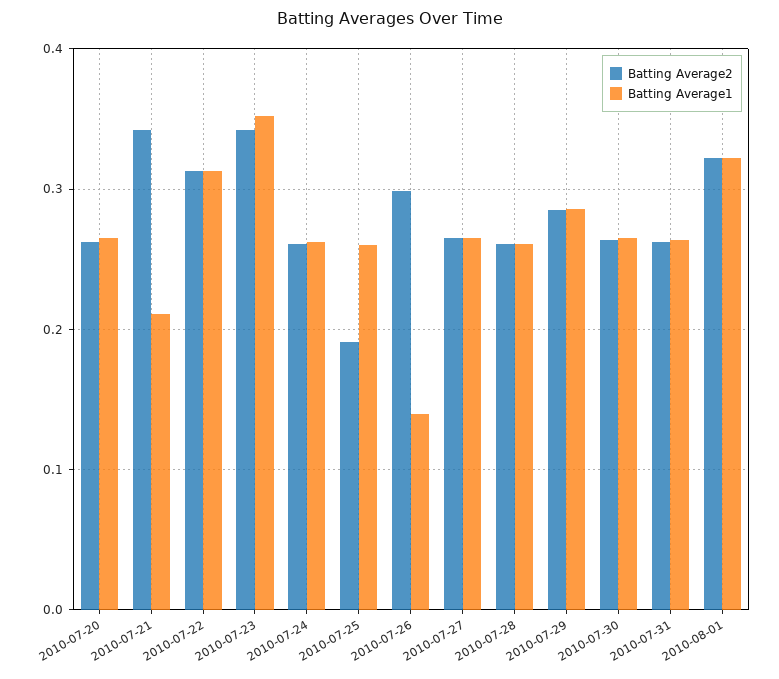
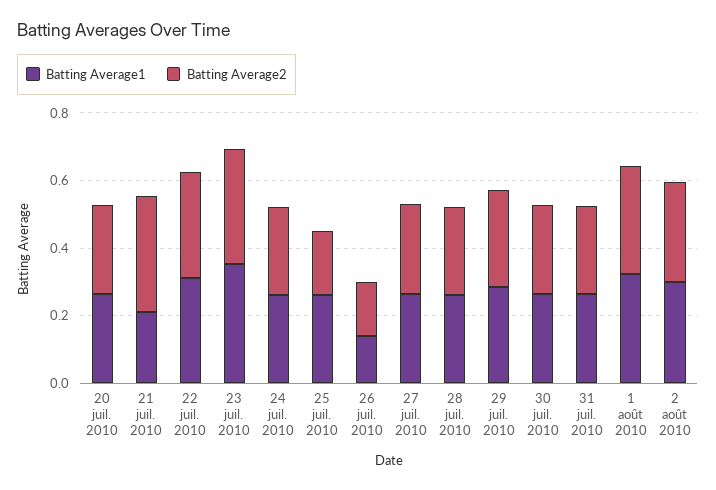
Batting Average2, 2010-07-26: 0.3 -> 0.15
Batting Average1, 2 août 2010: none -> 0.3
Batting Average2, 2 août 2010: none -> 0.3

